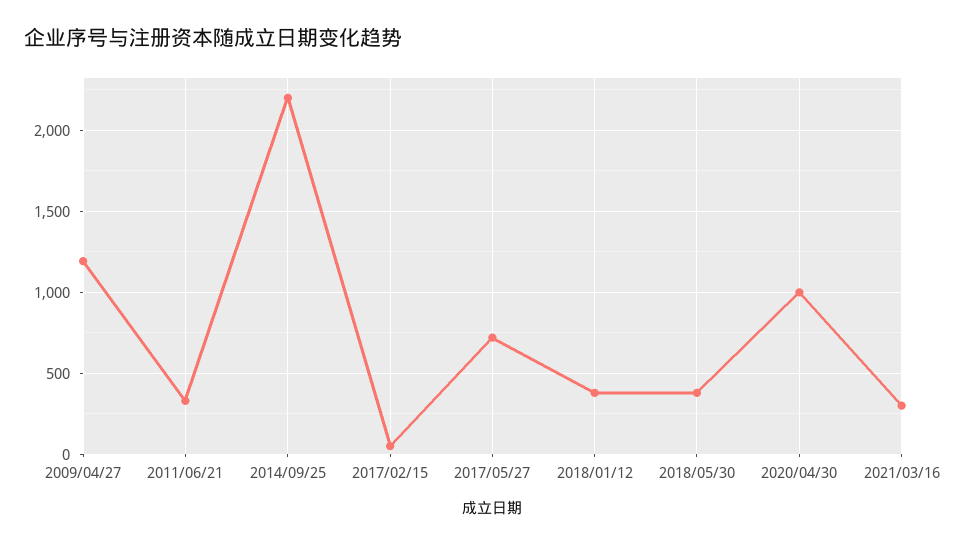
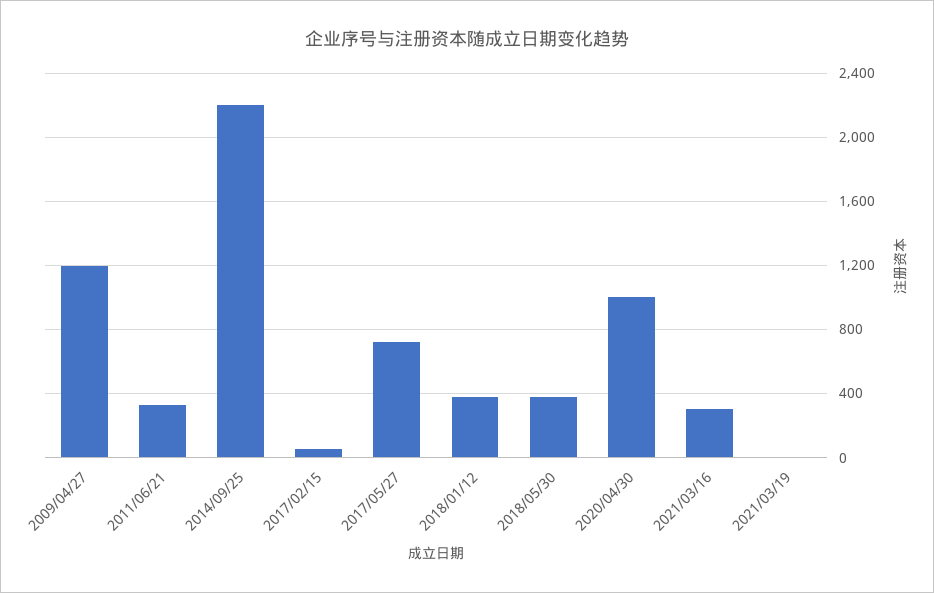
2021/03/19: none -> 0

